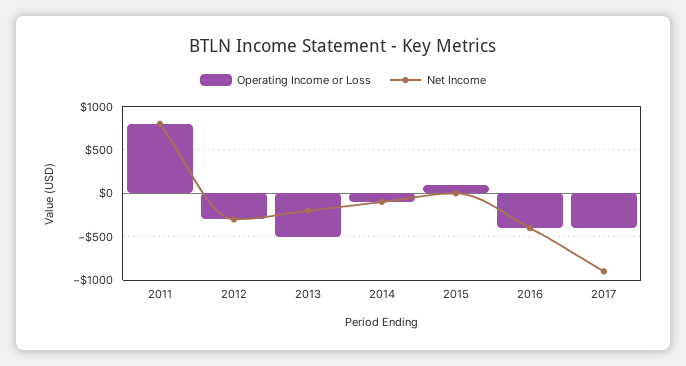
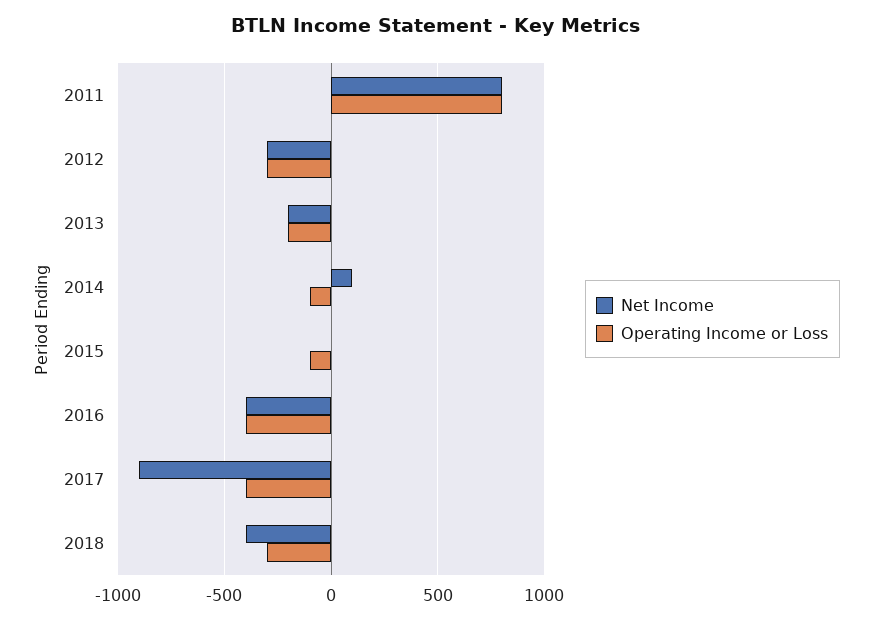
Operating Income or Loss, 2013: -500 -> -200
Net Income, 2014: -100 -> 100
Operating Income or Loss, 2015: 100 -> -100
Net Income, 2018: none -> -400
Operating Income or Loss, 2018: none -> -300

